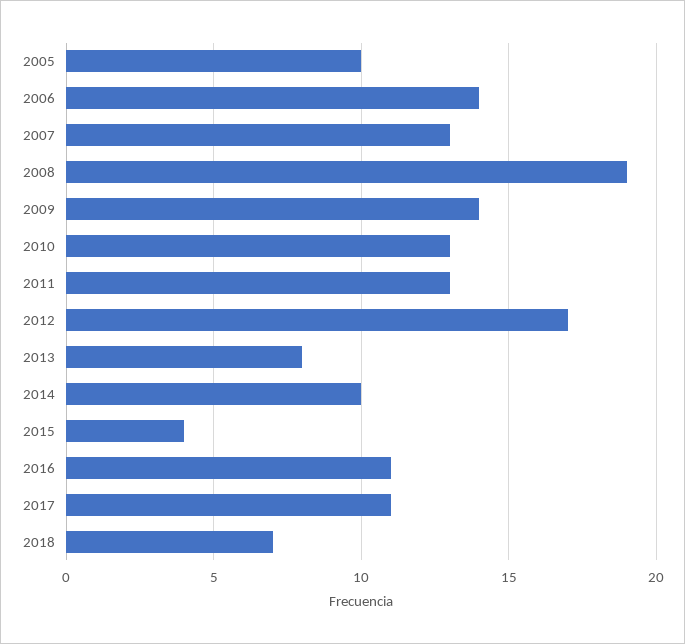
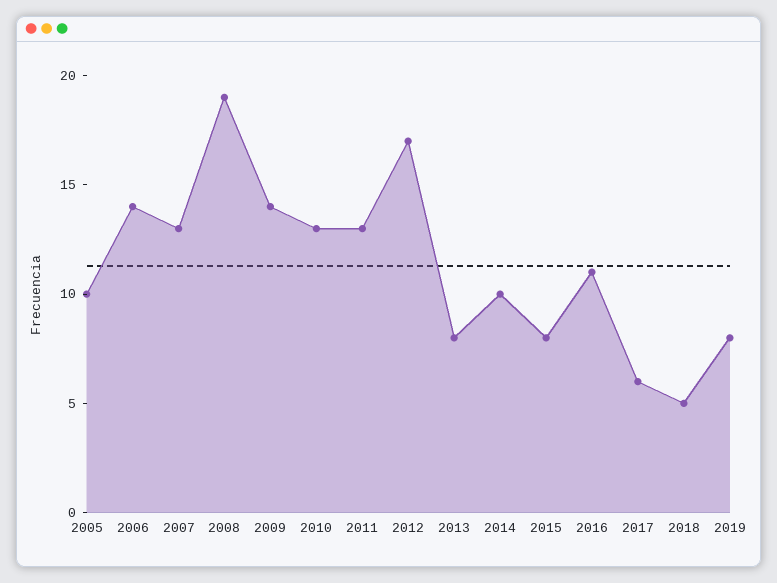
2015: 4 -> 8
2017: 11 -> 6
2018: 7 -> 5
2019: none -> 8

